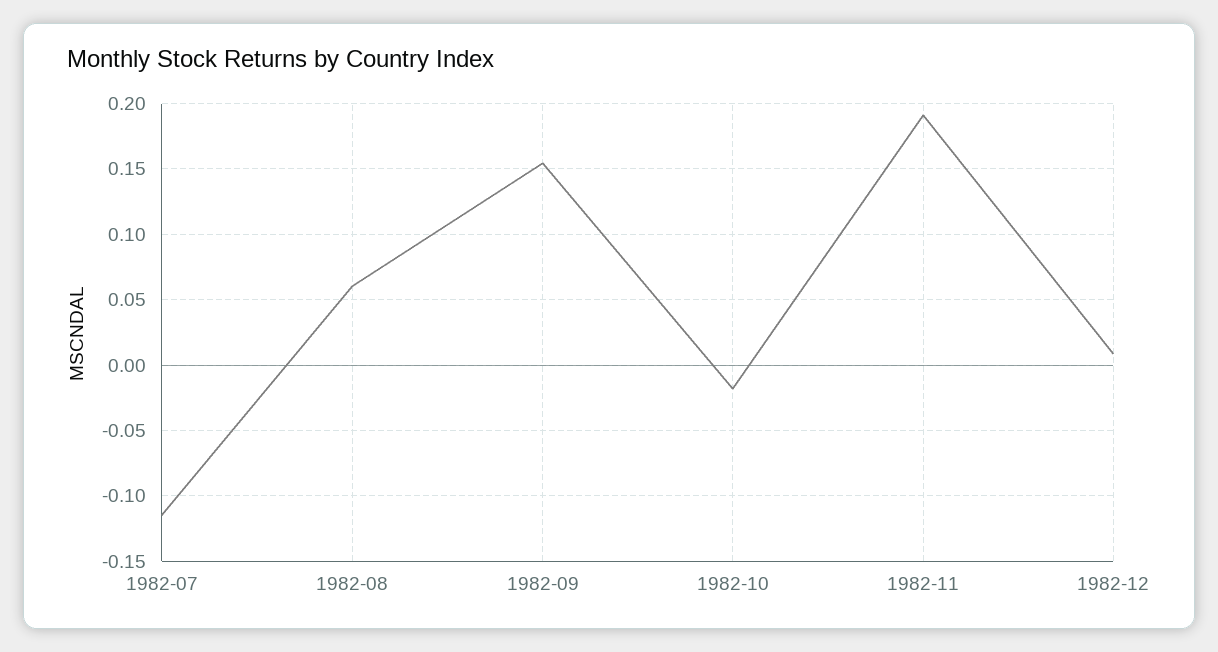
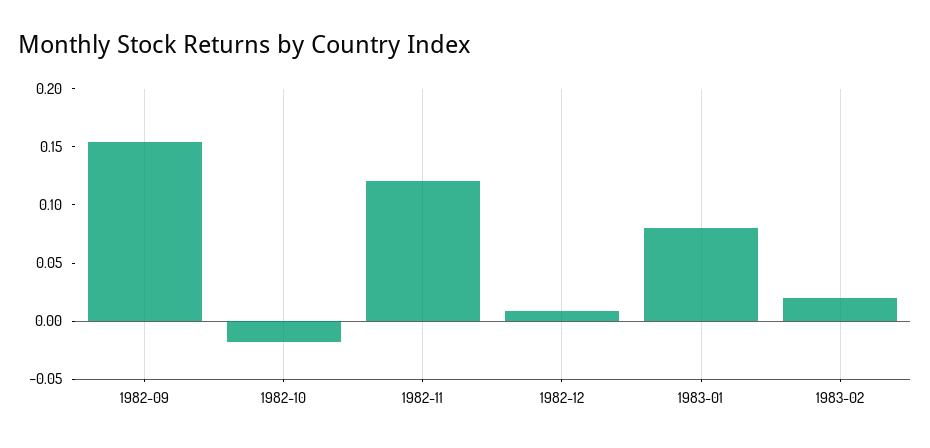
1982-07: -0.115 -> none
1982-08: 0.06 -> none
1982-11: 0.19 -> 0.12
1983-01: none -> 0.08
1983-02: none -> 0.02

